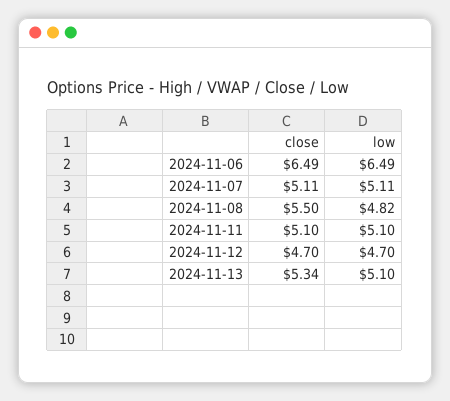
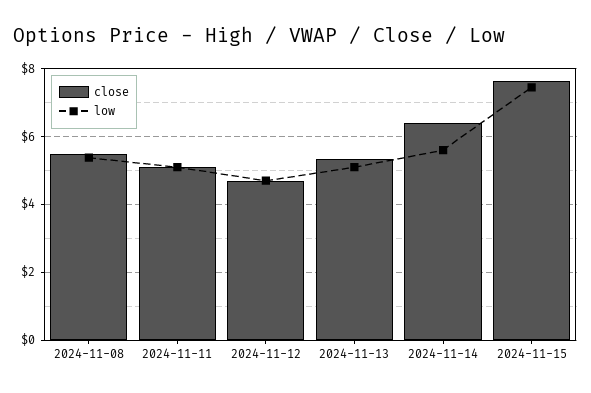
close, 2024-11-06: 6.49 -> none
low, 2024-11-06: 6.49 -> none
close, 2024-11-07: 5.11 -> none
low, 2024-11-07: 5.11 -> none
low, 2024-11-08: 4.82 -> 5.4
close, 2024-11-14: none -> 6.4
low, 2024-11-14: none -> 5.6
close, 2024-11-15: none -> 7.6
low, 2024-11-15: none -> 7.4

